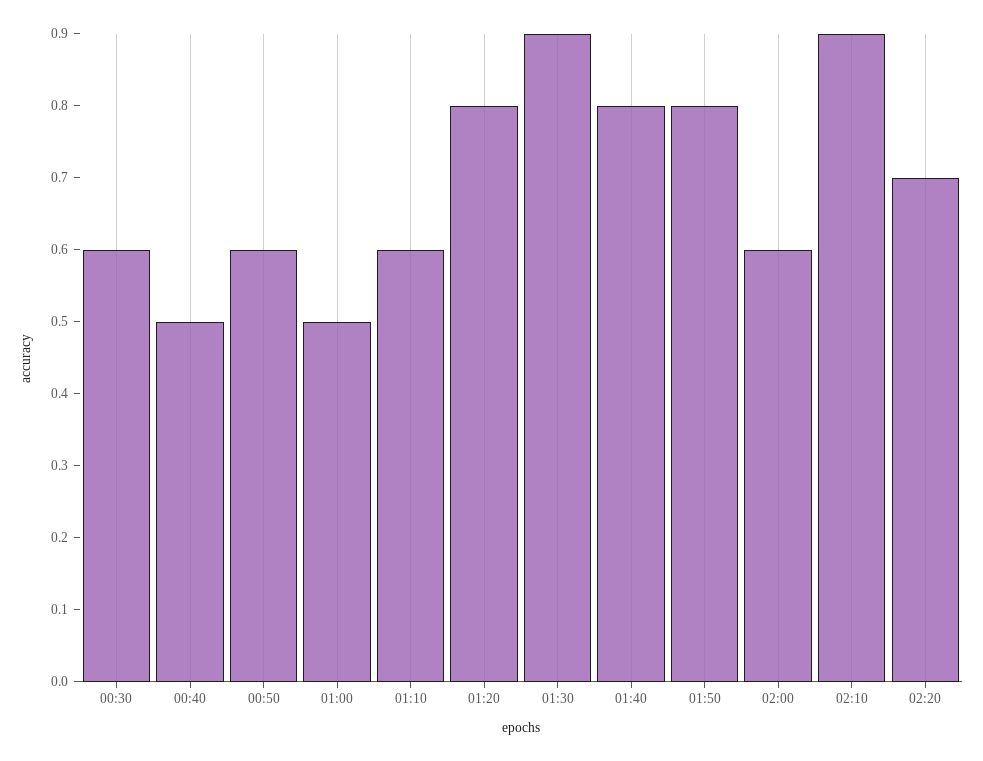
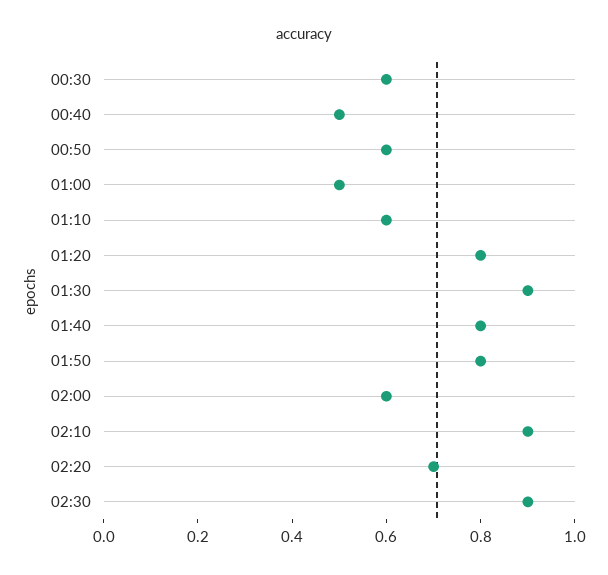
02:30: none -> 0.9

